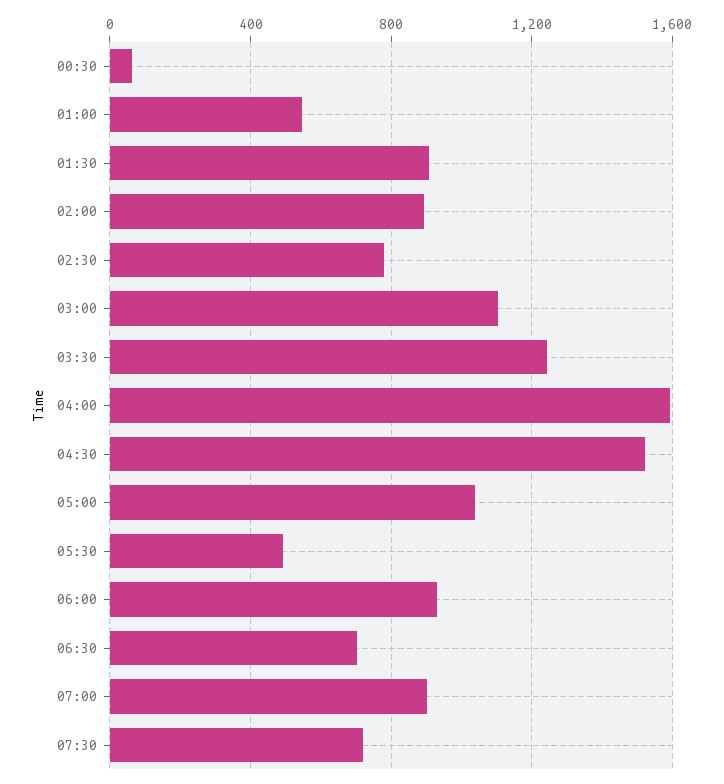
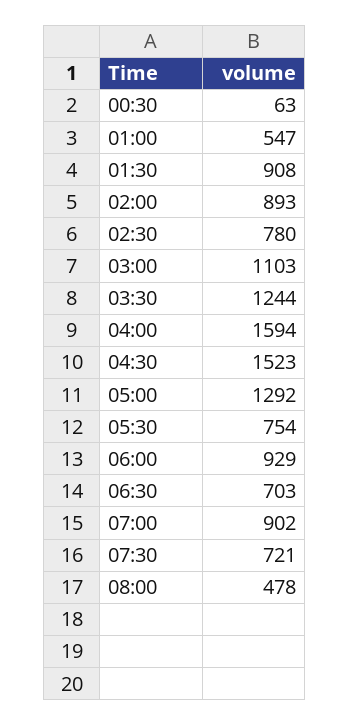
05:00: 1050 -> 1292
05:30: 500 -> 754
08:00: none -> 478

